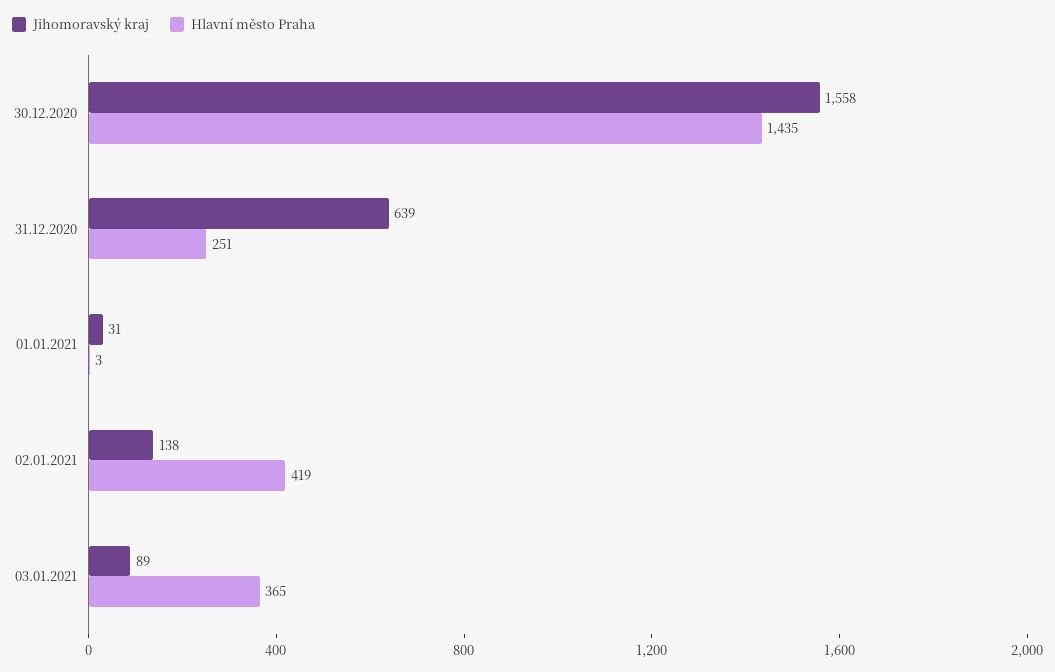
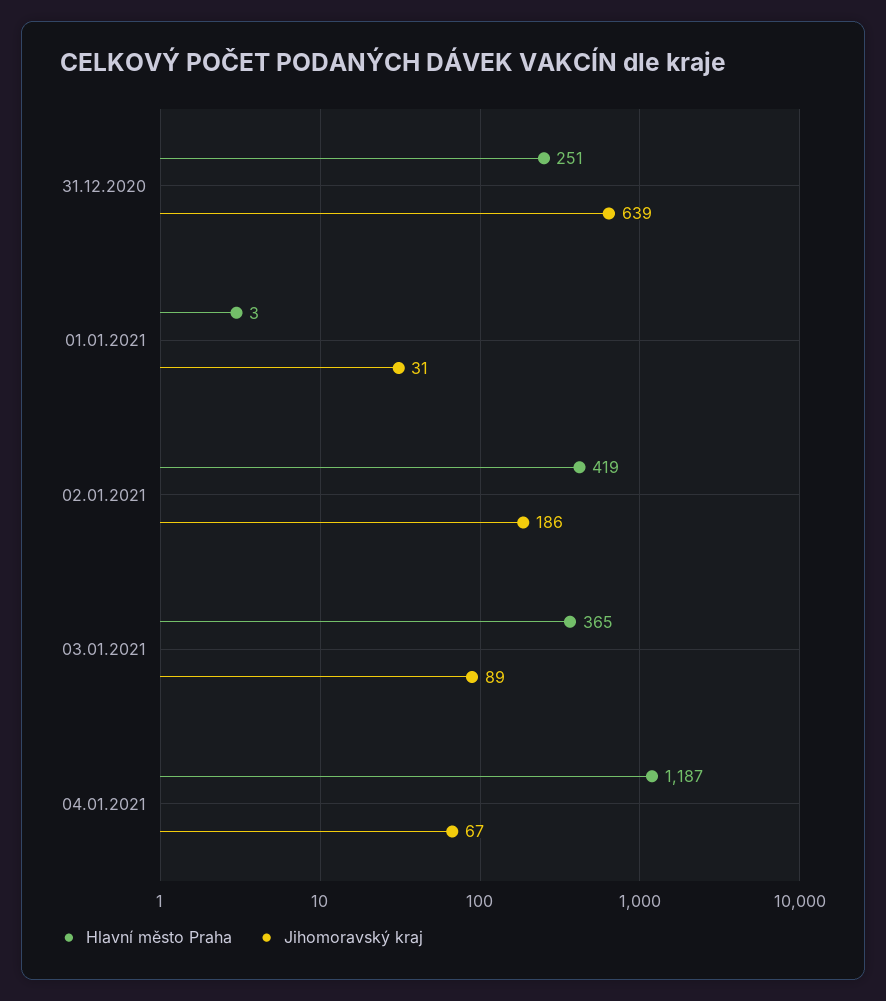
Jihomoravský kraj, 30.12.2020: 1558 -> none
Hlavní město Praha, 30.12.2020: 1435 -> none
Jihomoravský kraj, 02.01.2021: 138 -> 186
Hlavní město Praha, 04.01.2021: none -> 1187
Jihomoravský kraj, 04.01.2021: none -> 67

